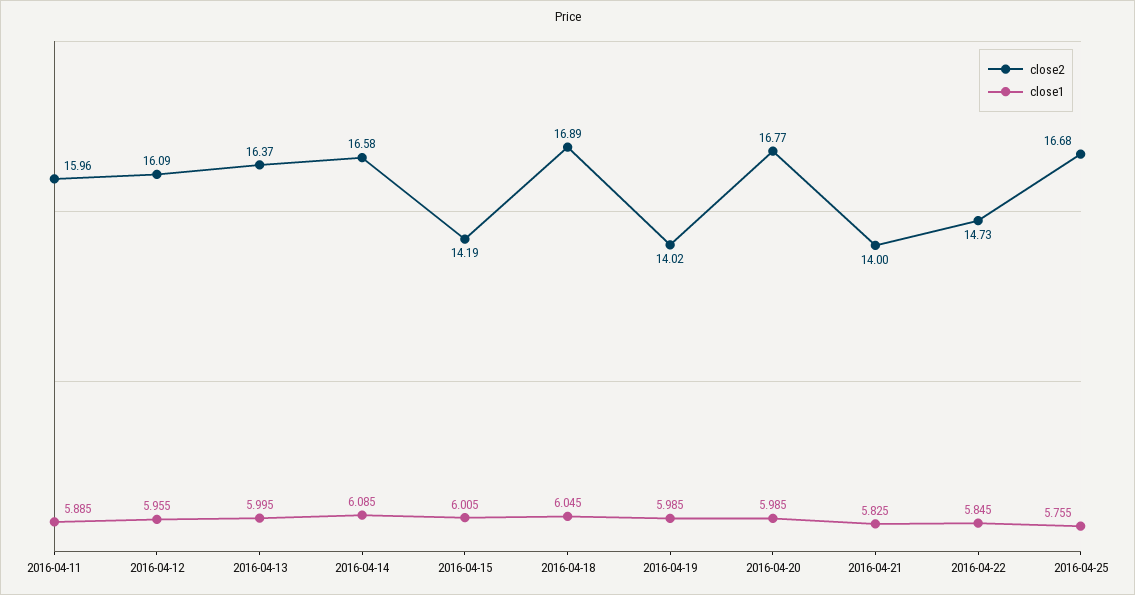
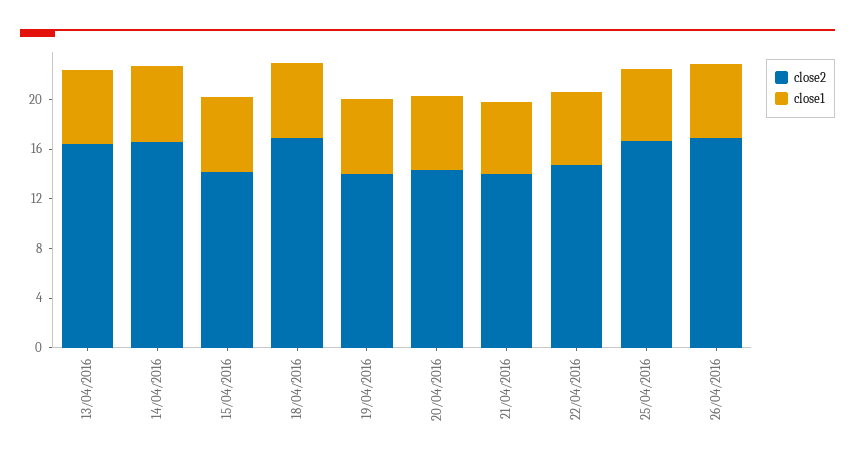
close2, 2016-04-11: 15.96 -> none
close1, 2016-04-11: 5.885 -> none
close2, 2016-04-12: 16.09 -> none
close1, 2016-04-12: 5.955 -> none
close2, 2016-04-20: 16.77 -> 14
close2, 26/04/2016: none -> 17
close1, 26/04/2016: none -> 6

